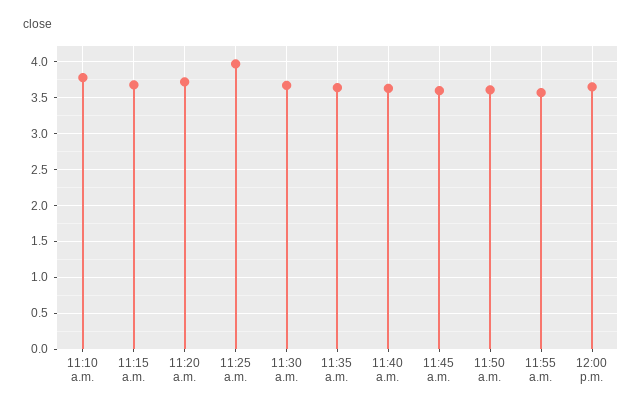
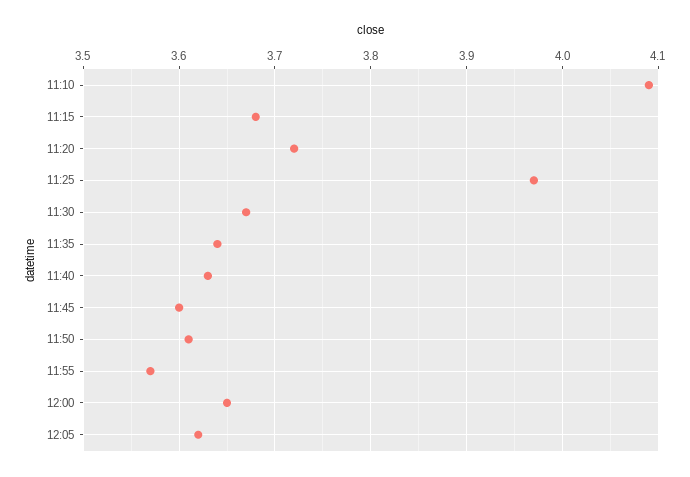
11:10 a.m.: 3.8 -> 4.09
12:05: none -> 3.62

